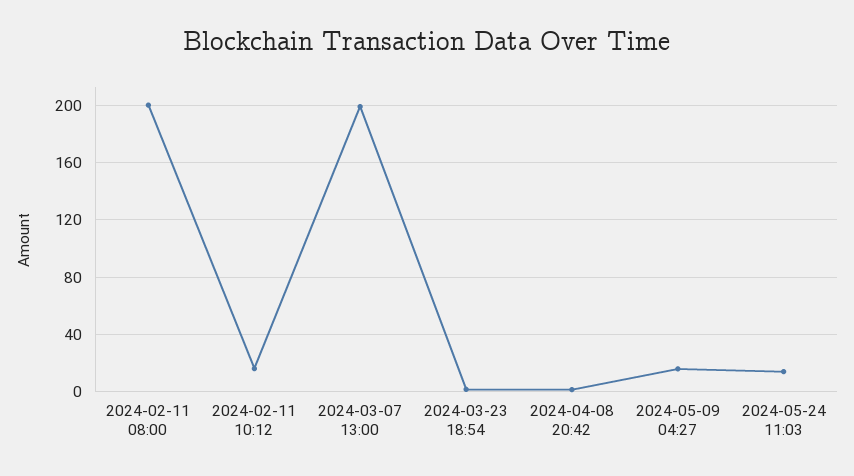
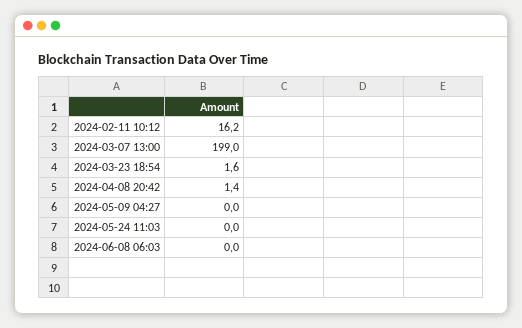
2024-02-11 08:00: 200 -> none
2024-05-09 04:27: 15 -> 0
2024-05-24 11:03: 15 -> 0
2024-06-08 06:03: none -> 0

